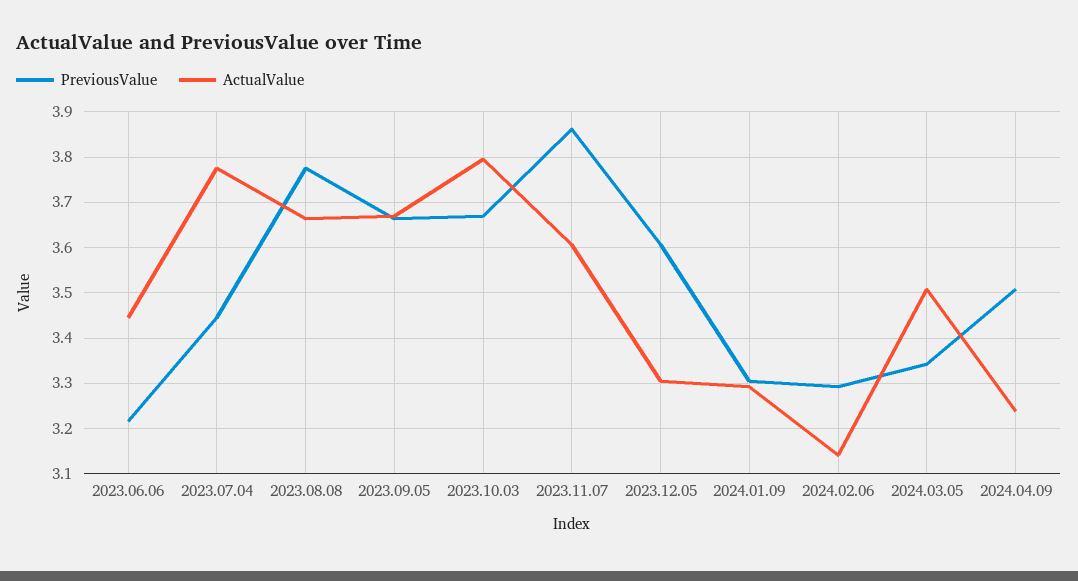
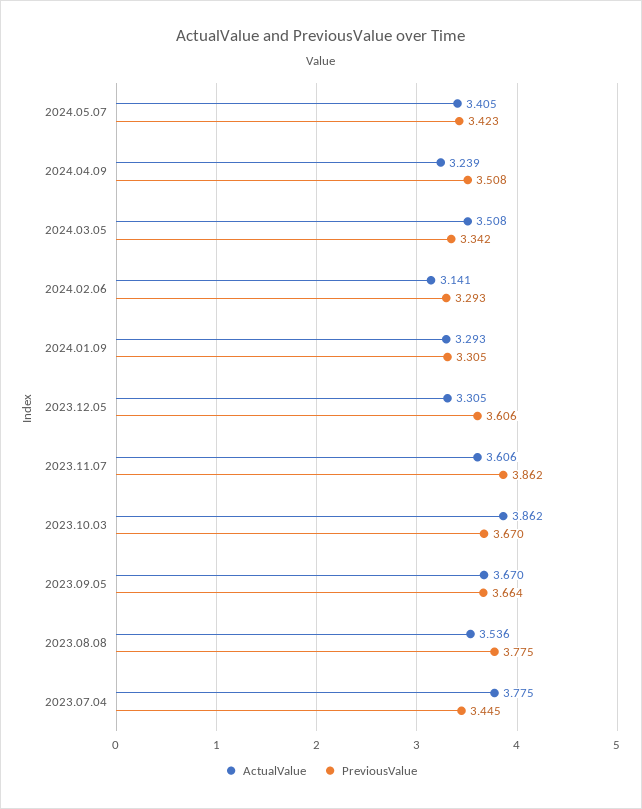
PreviousValue, 2023.06.06: 3.22 -> none
ActualValue, 2023.06.06: 3.44 -> none
ActualValue, 2023.08.08: 3.66 -> 3.536
ActualValue, 2023.10.03: 3.8 -> 3.862
ActualValue, 2024.05.07: none -> 3.405
PreviousValue, 2024.05.07: none -> 3.423

